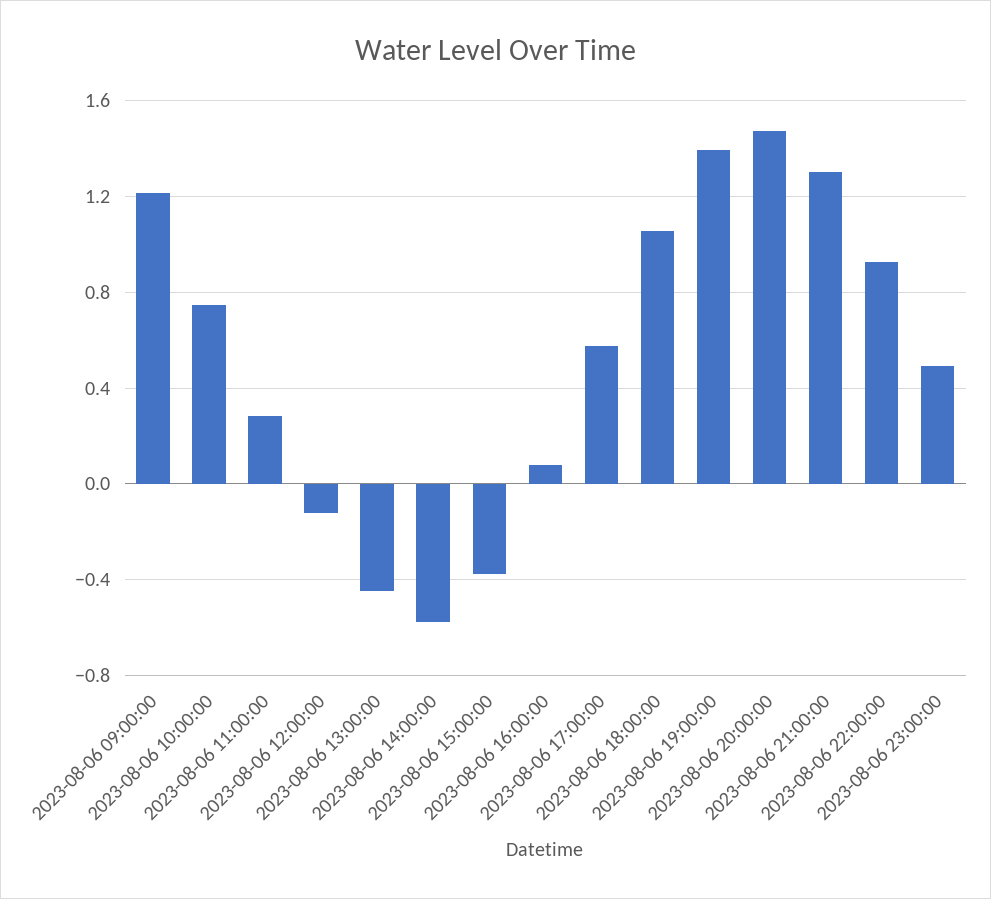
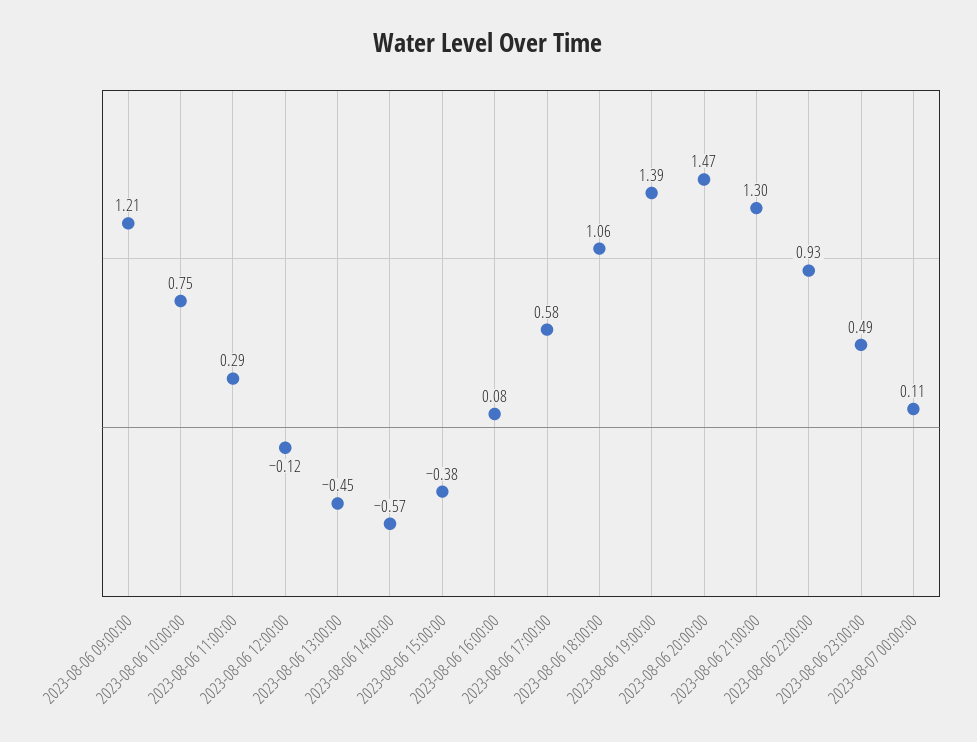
2023-08-07 00:00:00: none -> 0.11

